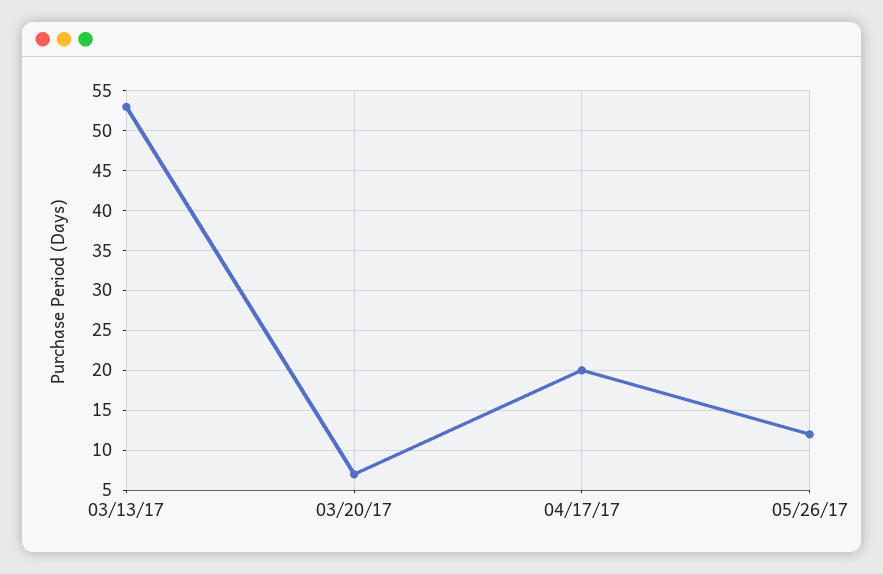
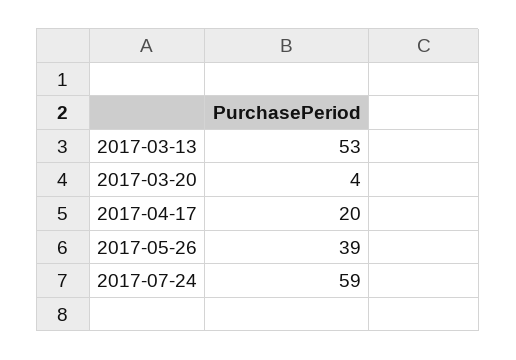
03/20/17: 7 -> 4
05/26/17: 12 -> 39
2017-07-24: none -> 59

